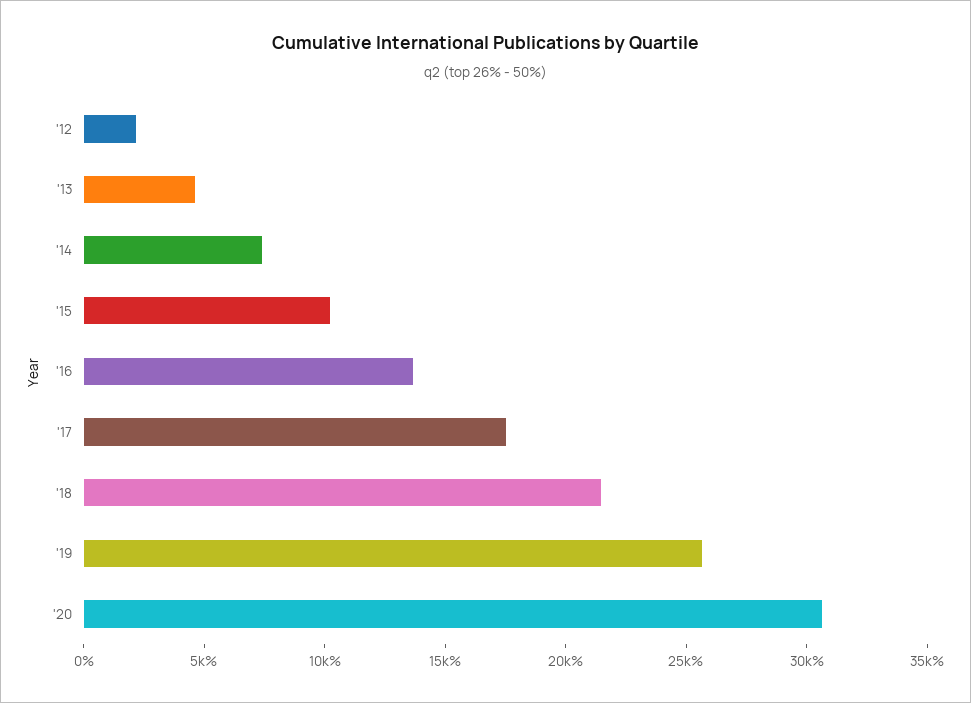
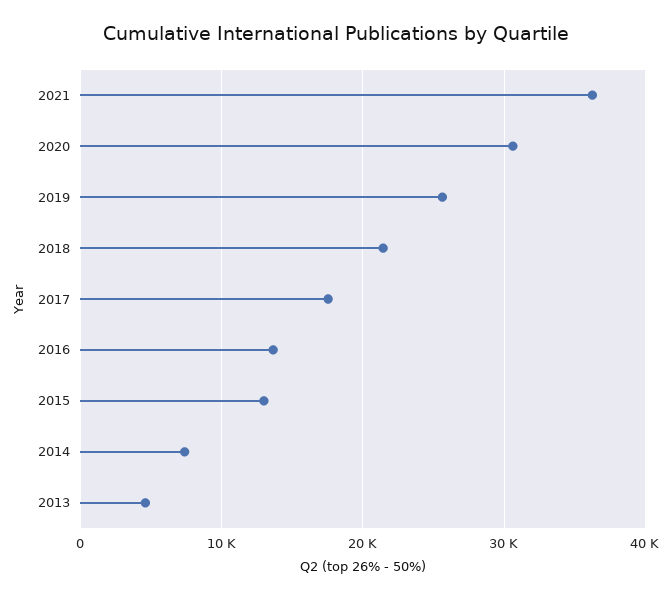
'12: 2000 -> none
'15: 10000 -> 13000
2021: none -> 36000

